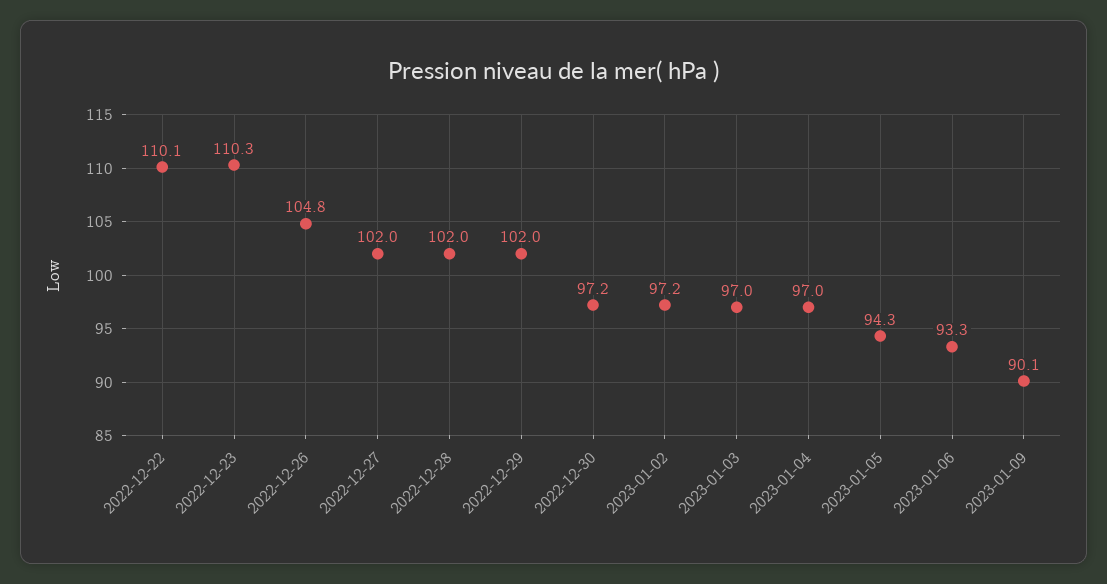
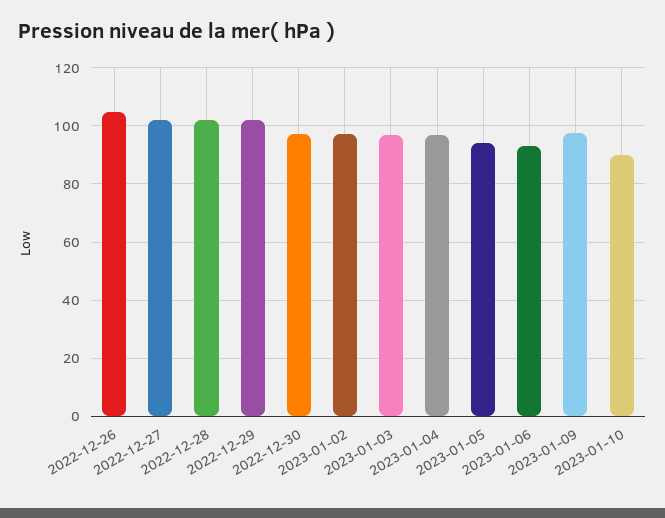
2022-12-22: 110.1 -> none
2022-12-23: 110.3 -> none
2023-01-09: 90.1 -> 97.5
2023-01-10: none -> 90

